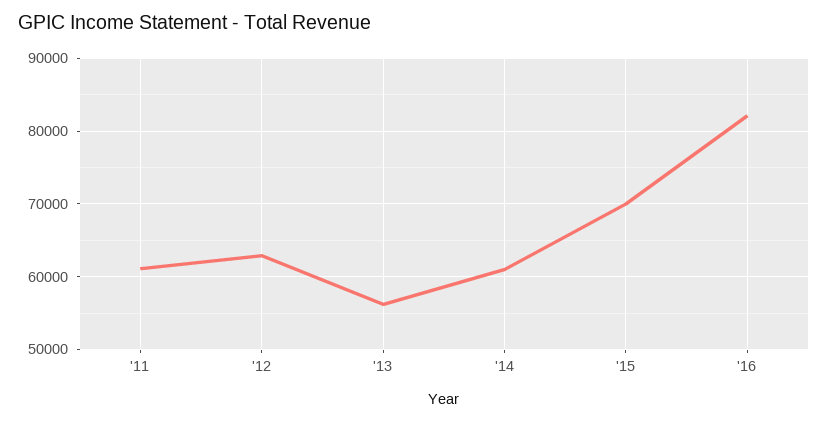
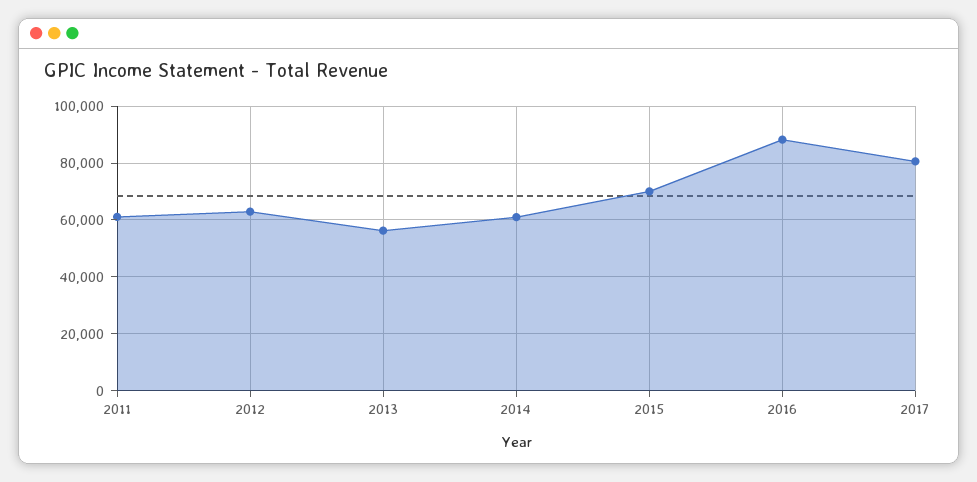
'16: 82000 -> 87500
2017: none -> 80000

